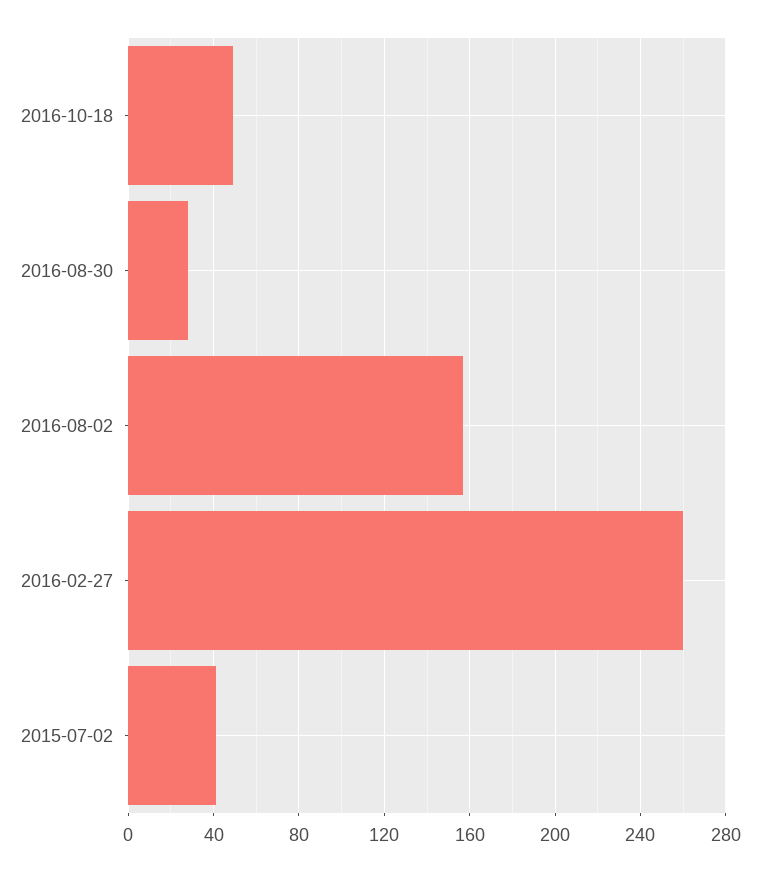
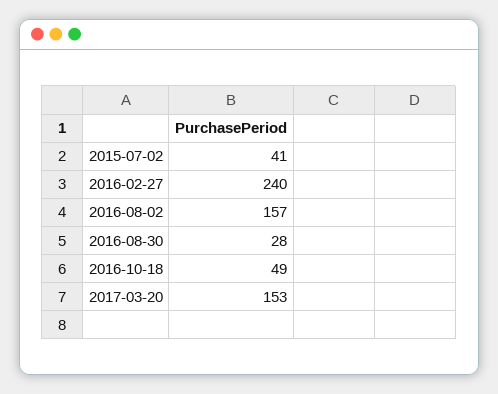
2016-02-27: 260 -> 240
2017-03-20: none -> 153

